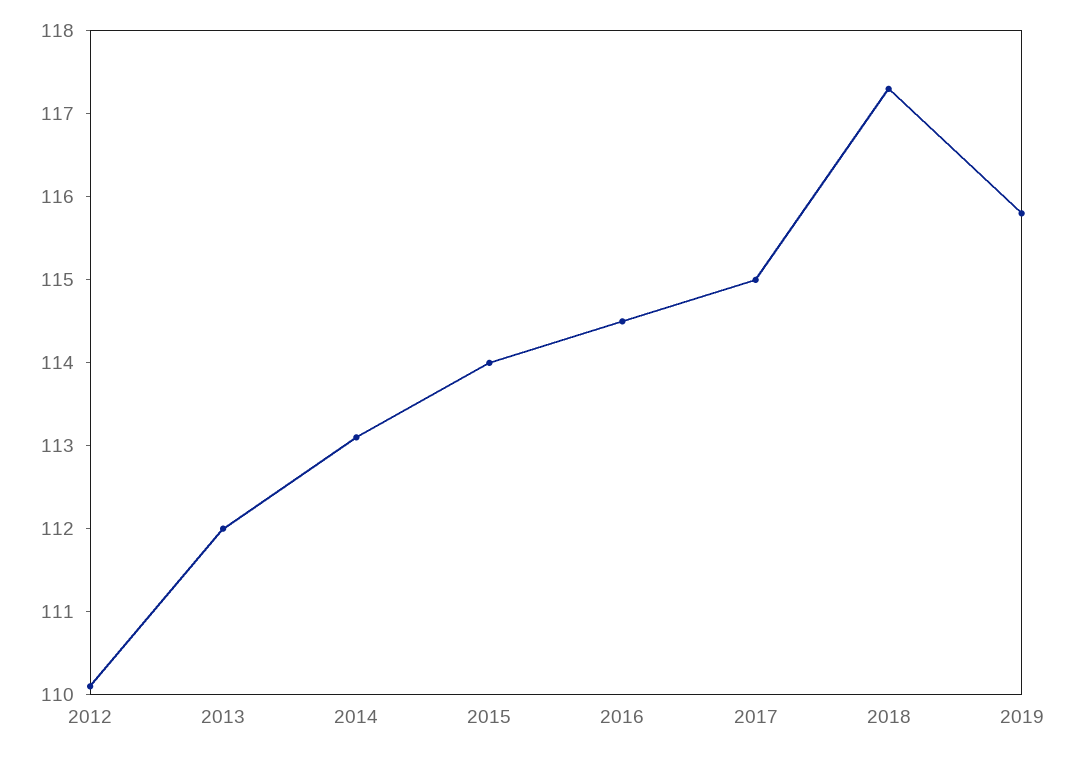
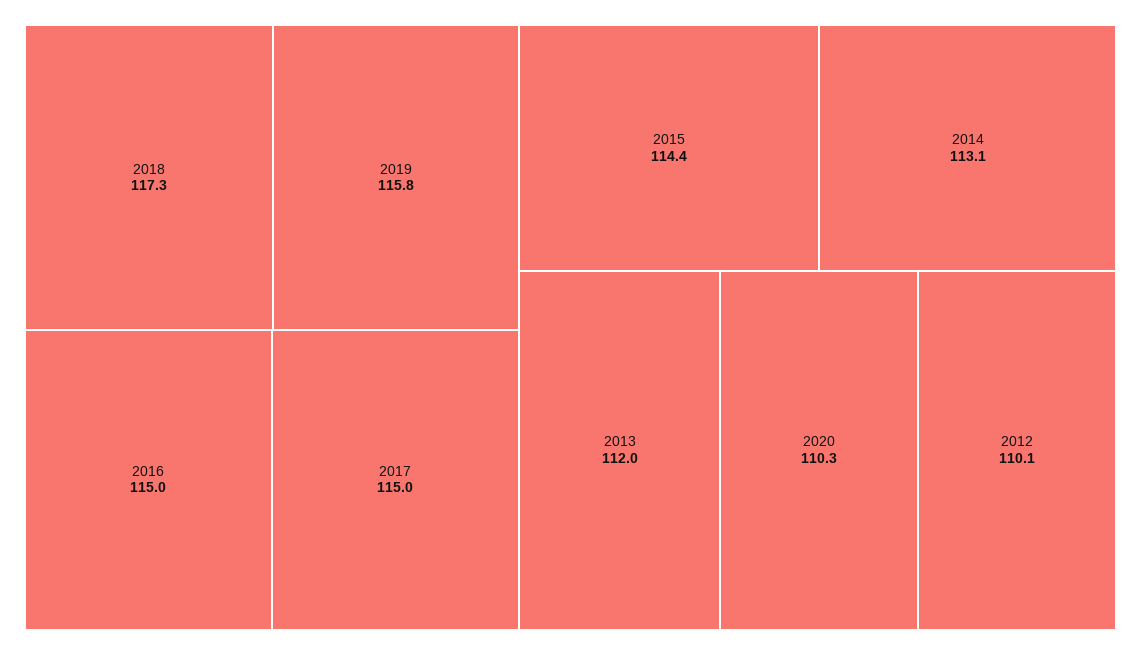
2015: 114 -> 114.4
2016: 114.5 -> 115
2020: none -> 110.3

